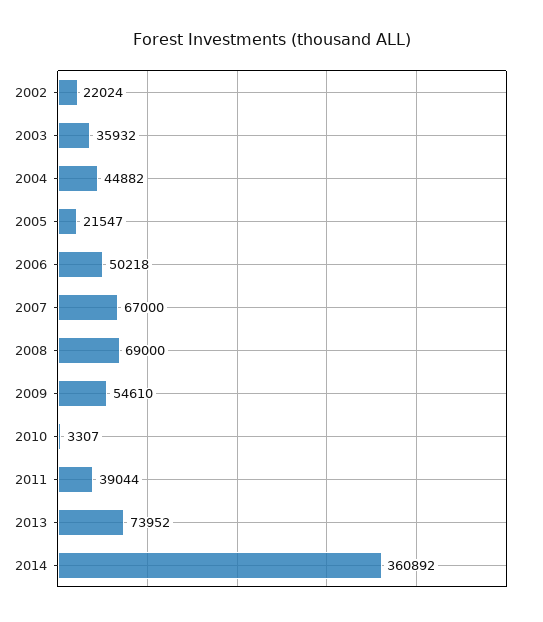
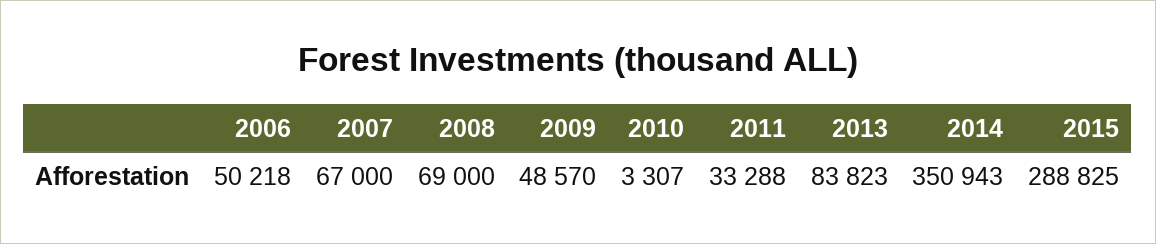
2002: 22024 -> none
2003: 35932 -> none
2004: 44882 -> none
2005: 21547 -> none
2009: 54610 -> 48570
2011: 39044 -> 33288
2013: 73952 -> 83823
2014: 360892 -> 350943
2015: none -> 288825

